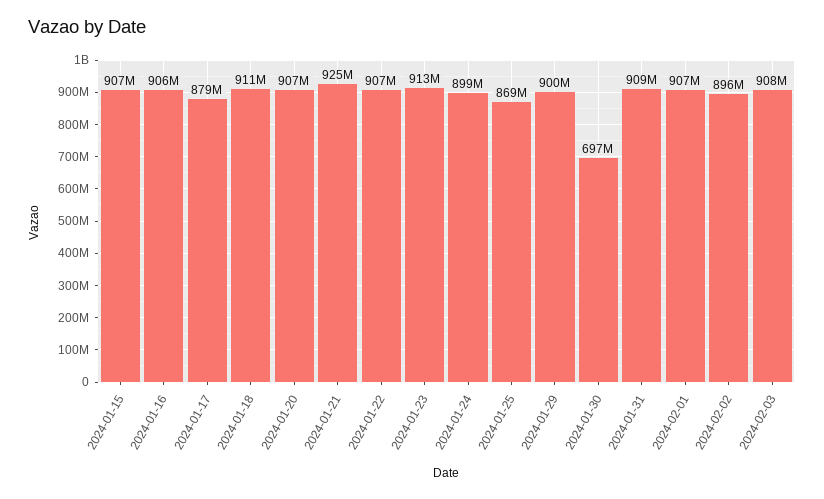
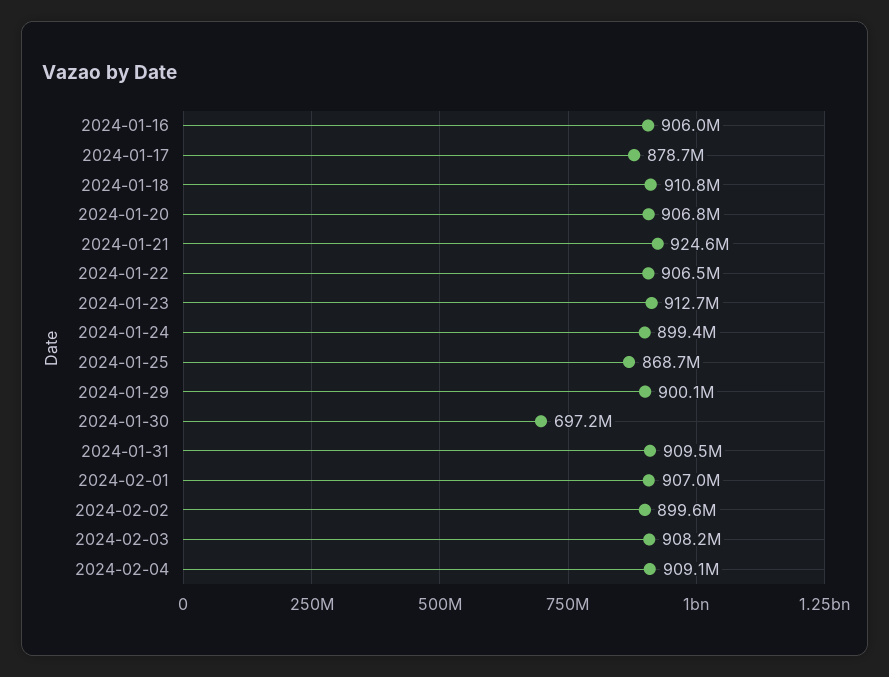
2024-01-15: 907000000 -> none
2024-02-02: 896000000 -> 899600000
2024-02-04: none -> 909100000

